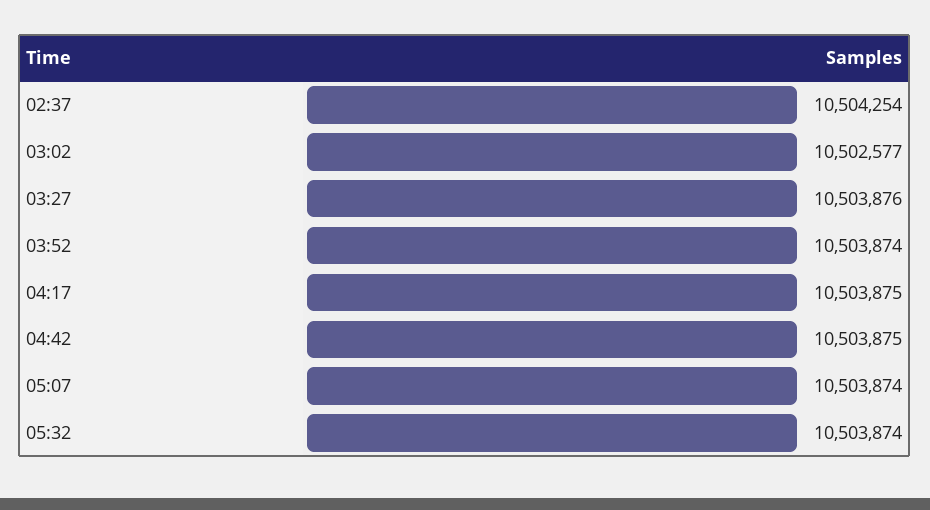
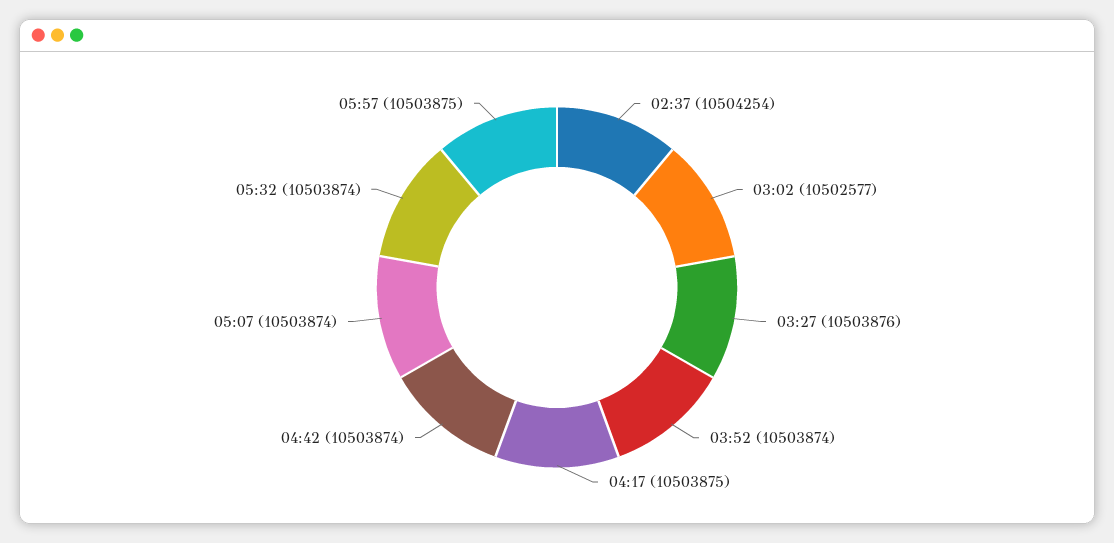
04:42: 10503875 -> 10503874
05:57: none -> 10503875

